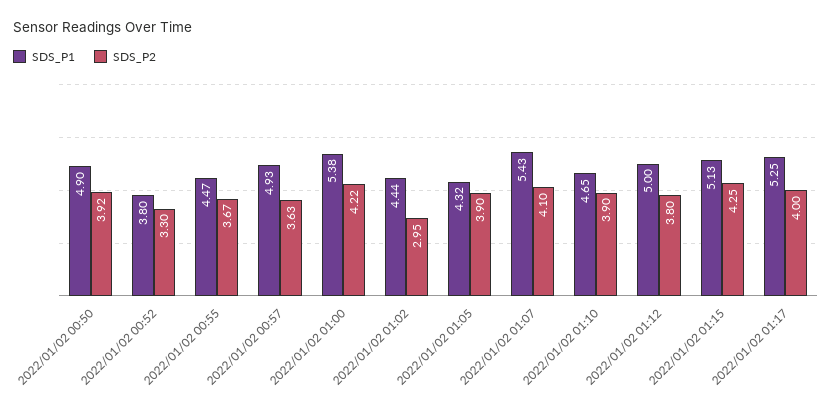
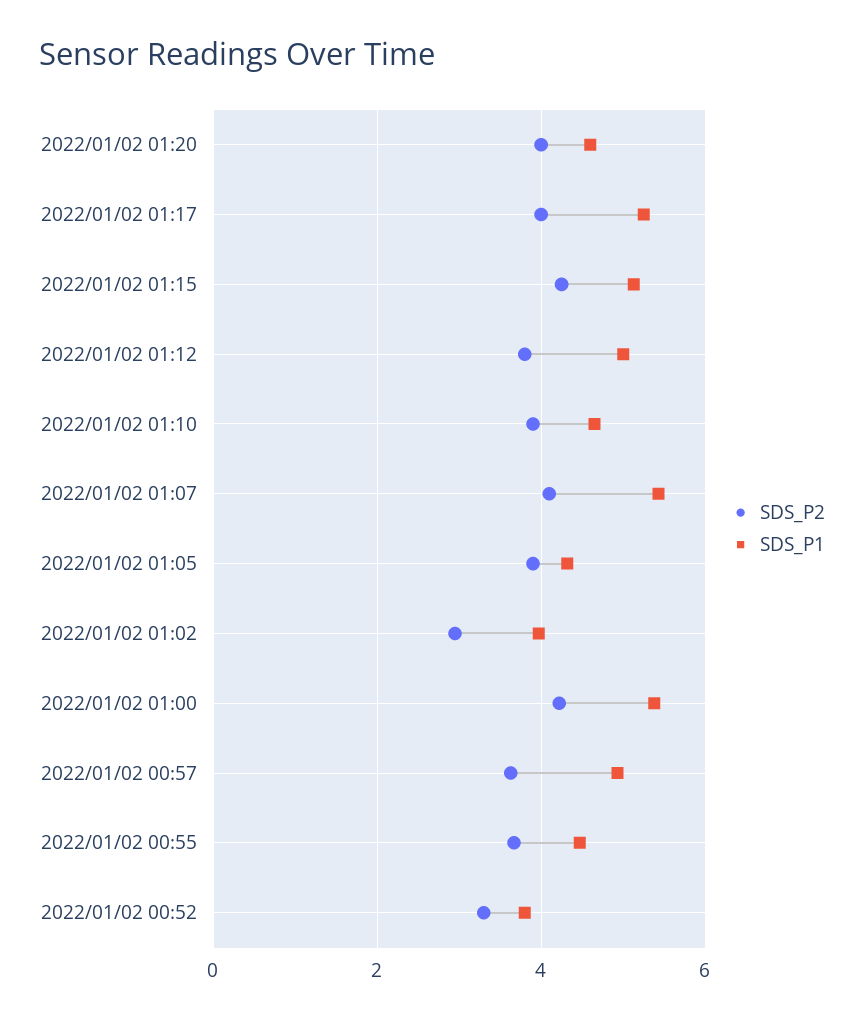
SDS_P1, 2022/01/02 00:50: 4.9 -> none
SDS_P2, 2022/01/02 00:50: 3.92 -> none
SDS_P1, 2022/01/02 01:02: 4.44 -> 4
SDS_P2, 2022/01/02 01:20: none -> 4
SDS_P1, 2022/01/02 01:20: none -> 4.6

